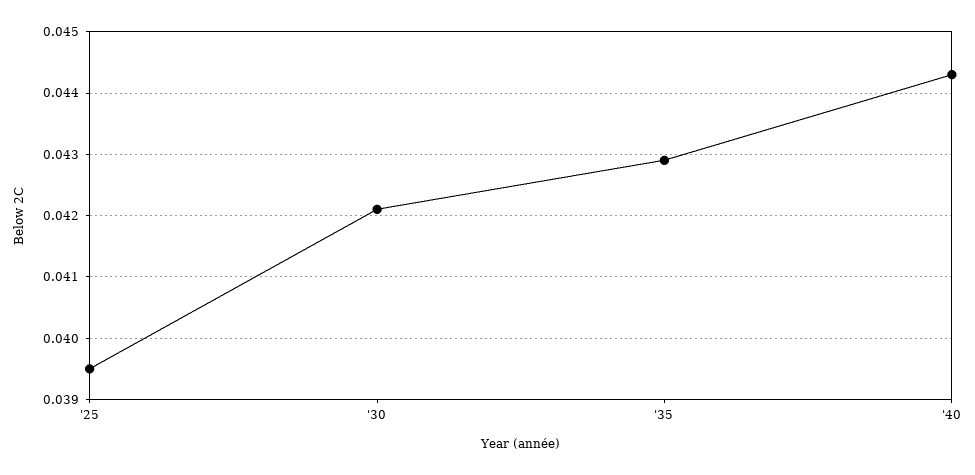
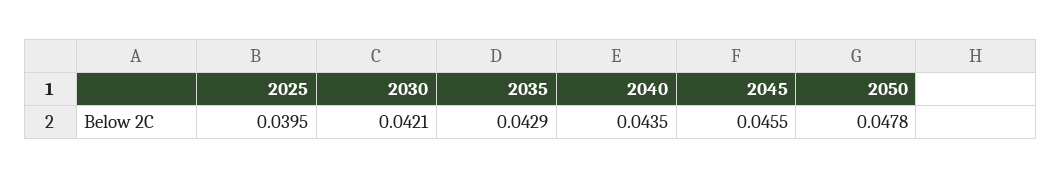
'40: 0.0443 -> 0.0435
2045: none -> 0.0455
2050: none -> 0.0478

